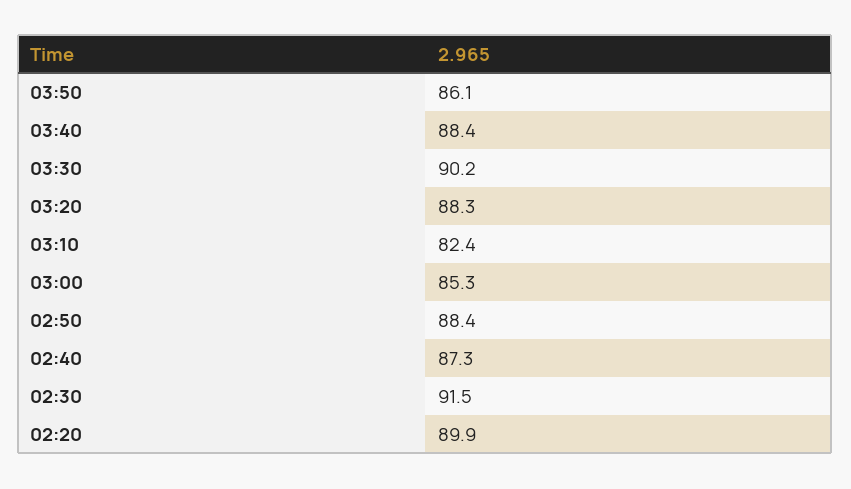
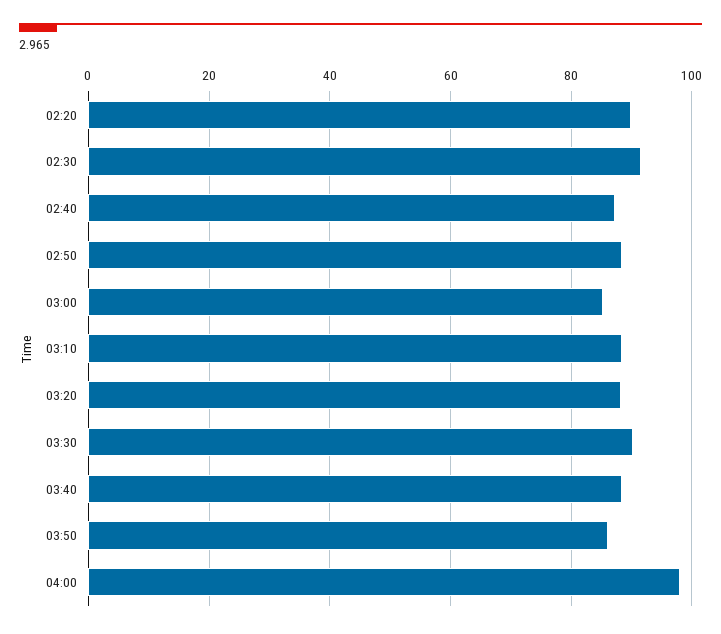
03:10: 82.4 -> 88
04:00: none -> 98

